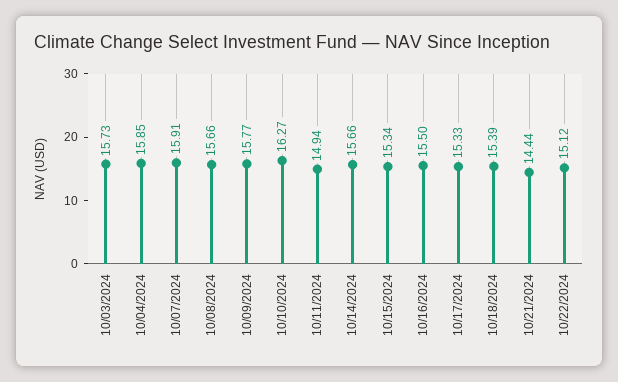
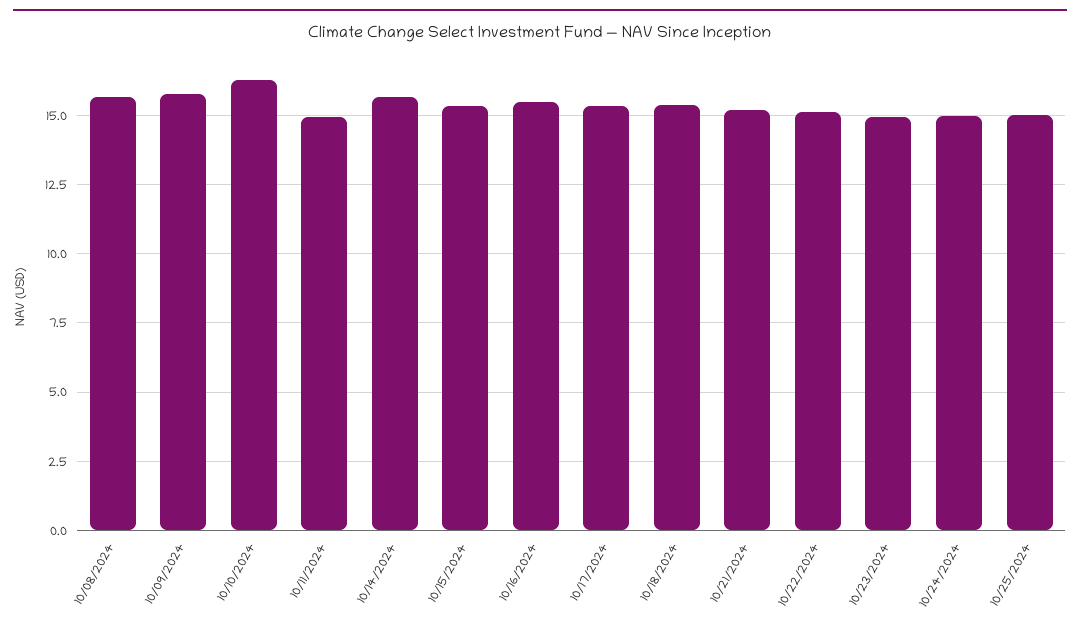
10/03/2024: 15.73 -> none
10/04/2024: 15.85 -> none
10/07/2024: 15.91 -> none
10/21/2024: 14.44 -> 15.25
10/23/2024: none -> 15
10/24/2024: none -> 15
10/25/2024: none -> 15

